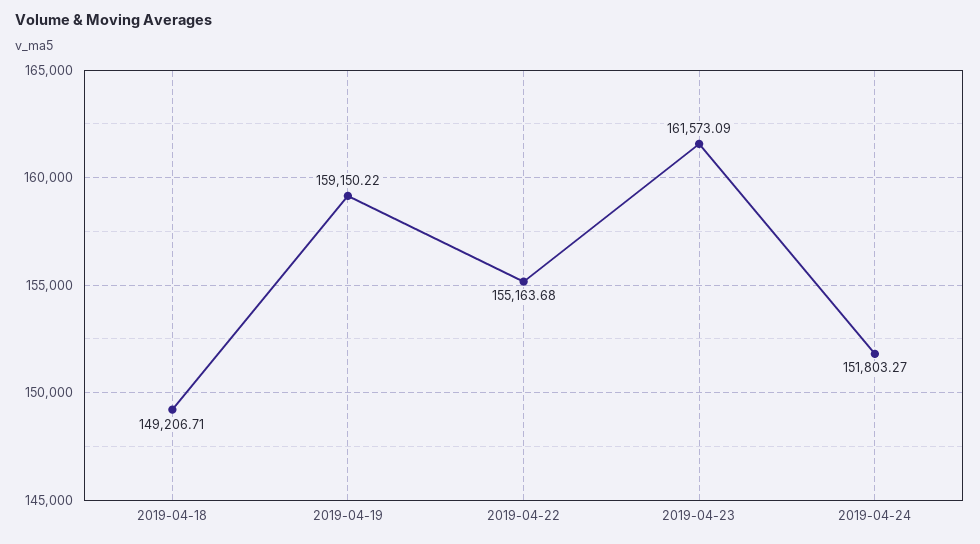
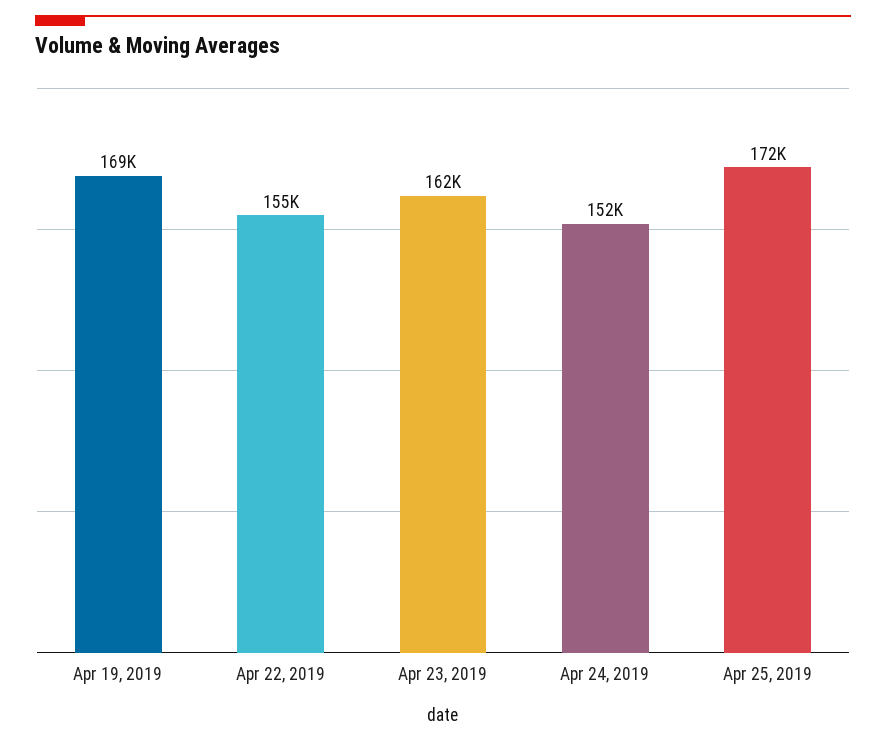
2019-04-18: 149206.71 -> none
2019-04-19: 159150.22 -> 169000
Apr 25, 2019: none -> 172000

